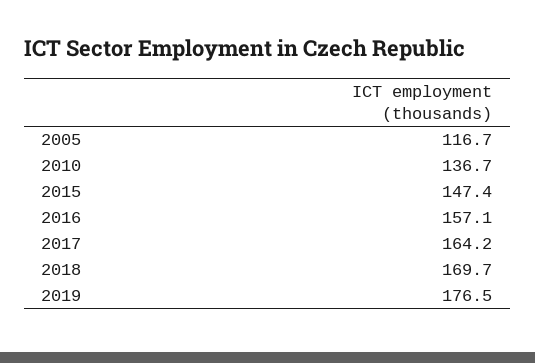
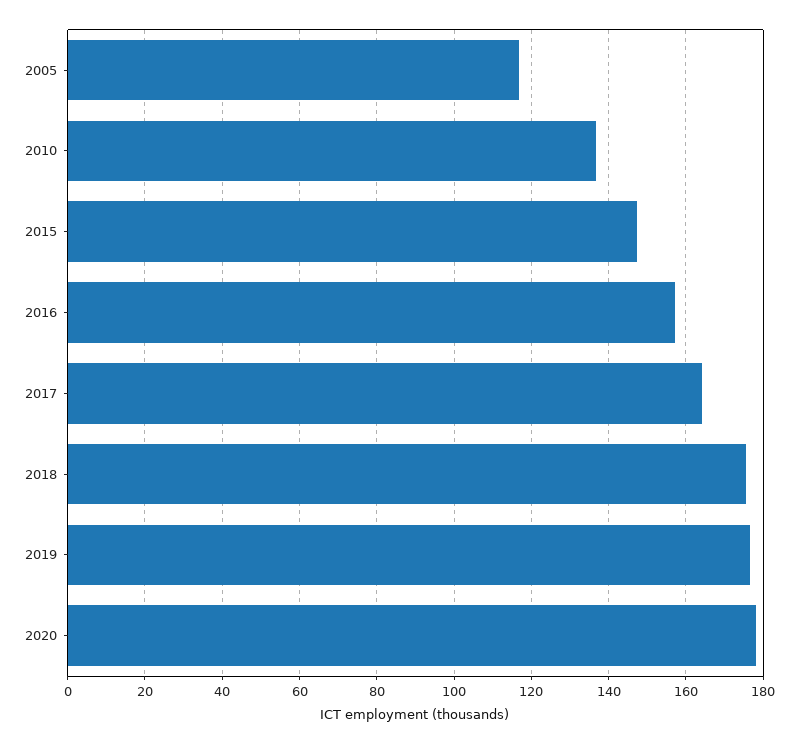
2018: 169.7 -> 176
2020: none -> 178

